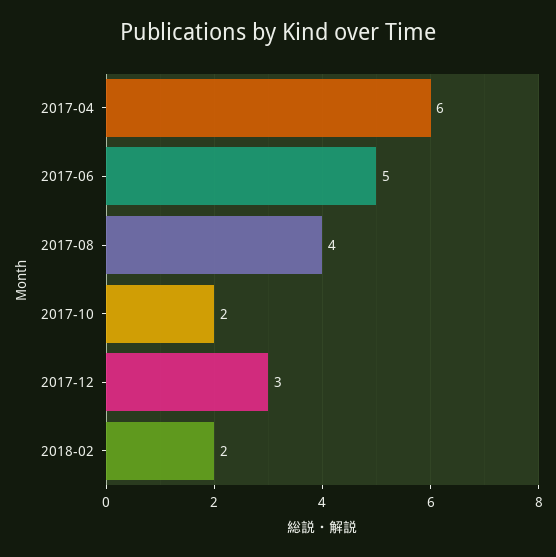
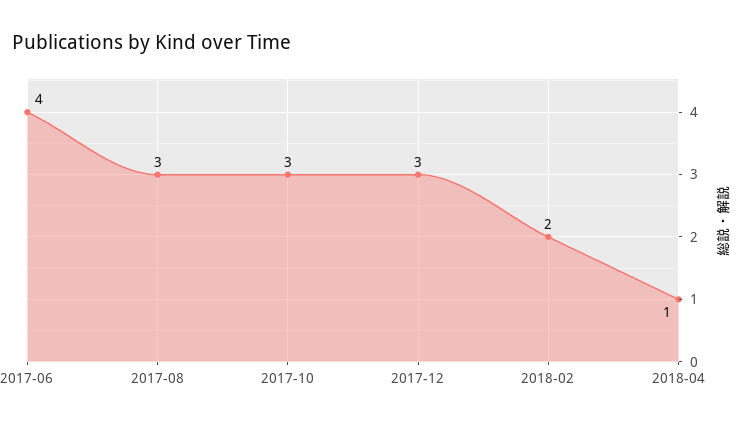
2017-04: 6 -> none
2017-06: 5 -> 4
2017-08: 4 -> 3
2017-10: 2 -> 3
2018-04: none -> 1

